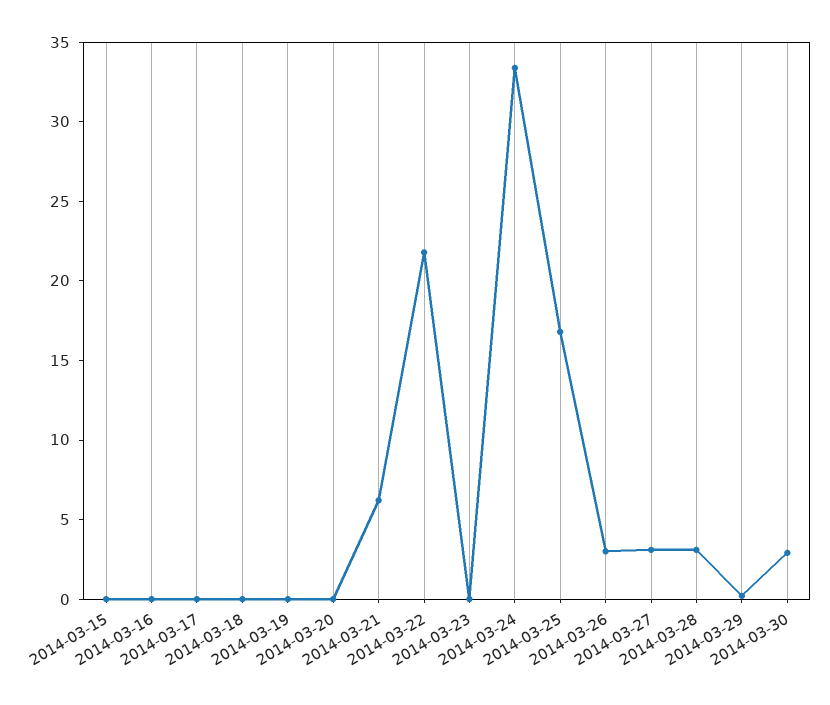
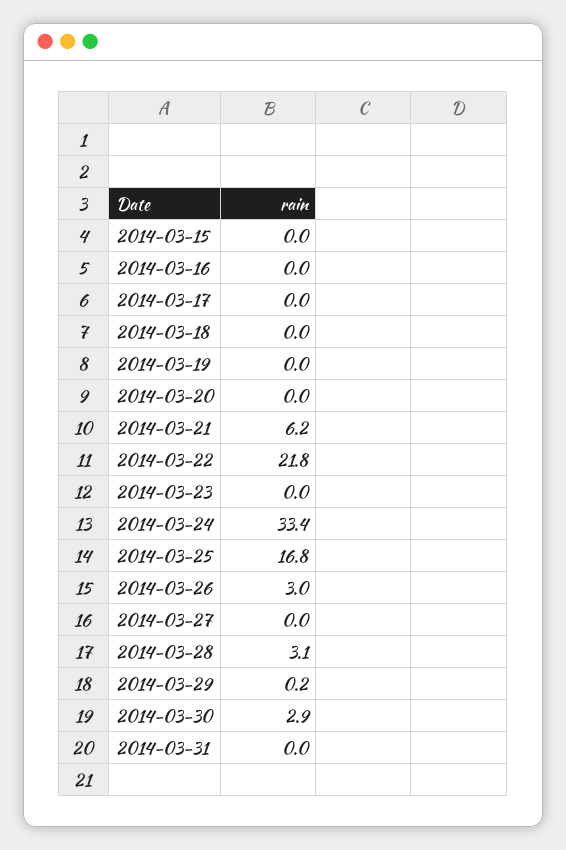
2014-03-27: 3 -> 0
2014-03-31: none -> 0

